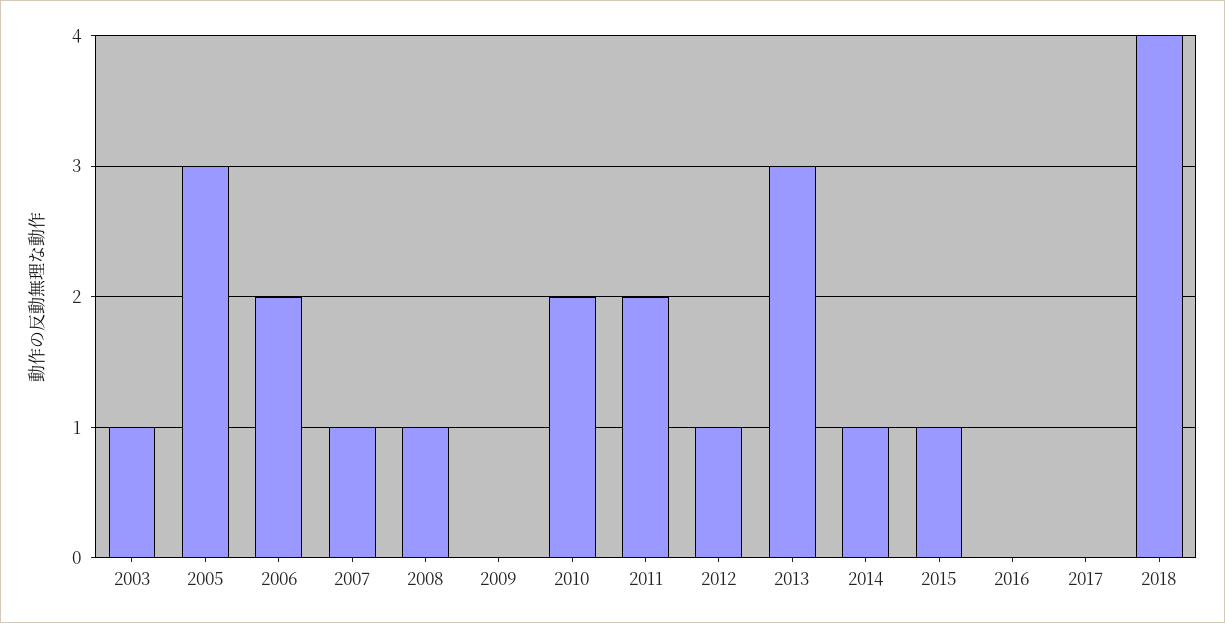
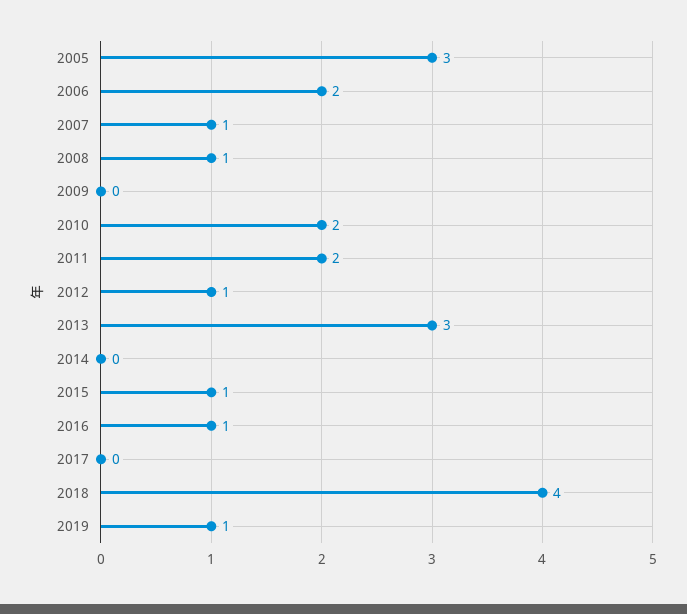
2003: 1 -> none
2014: 1 -> 0
2016: 0 -> 1
2019: none -> 1

